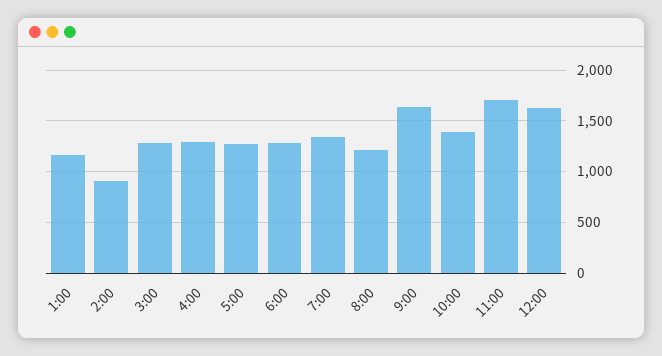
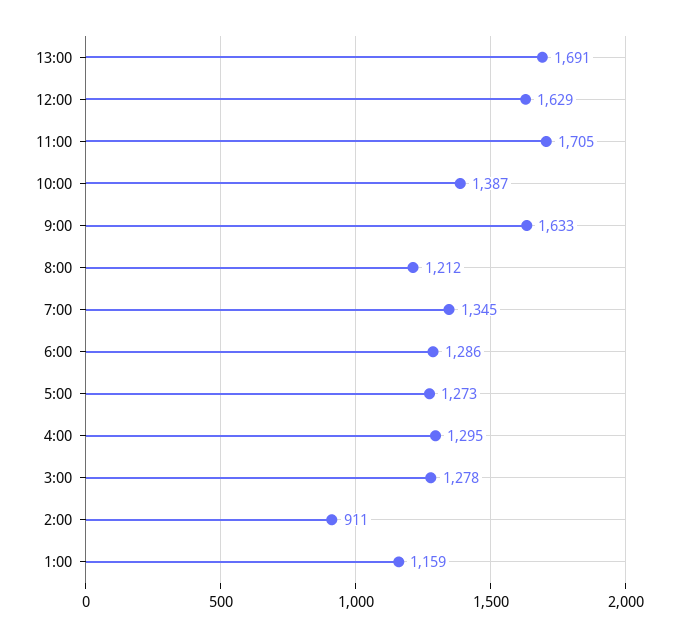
13:00: none -> 1691

